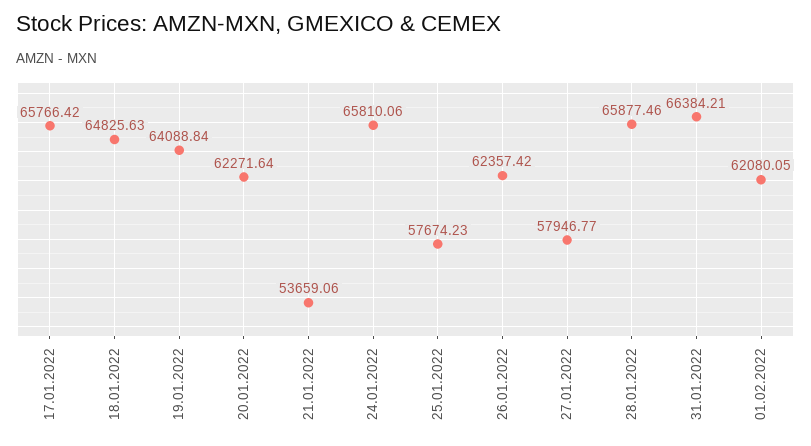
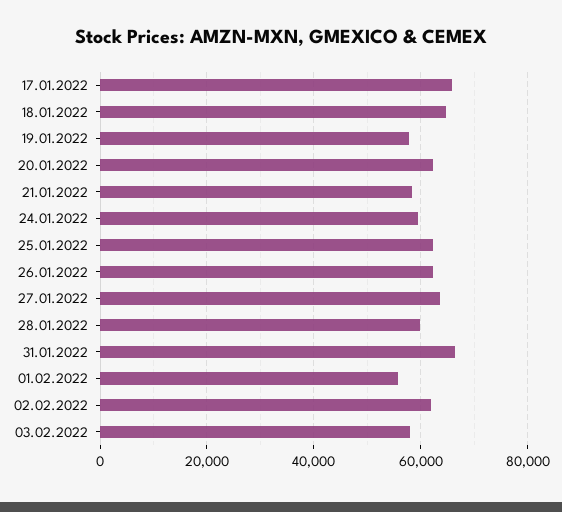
19.01.2022: 64088.84 -> 58000
21.01.2022: 53659.06 -> 58000
24.01.2022: 65810.06 -> 60000
25.01.2022: 57674.23 -> 62000
27.01.2022: 57946.77 -> 64000
28.01.2022: 65877.46 -> 60000
01.02.2022: 62080.05 -> 56000
02.02.2022: none -> 62000
03.02.2022: none -> 58000

